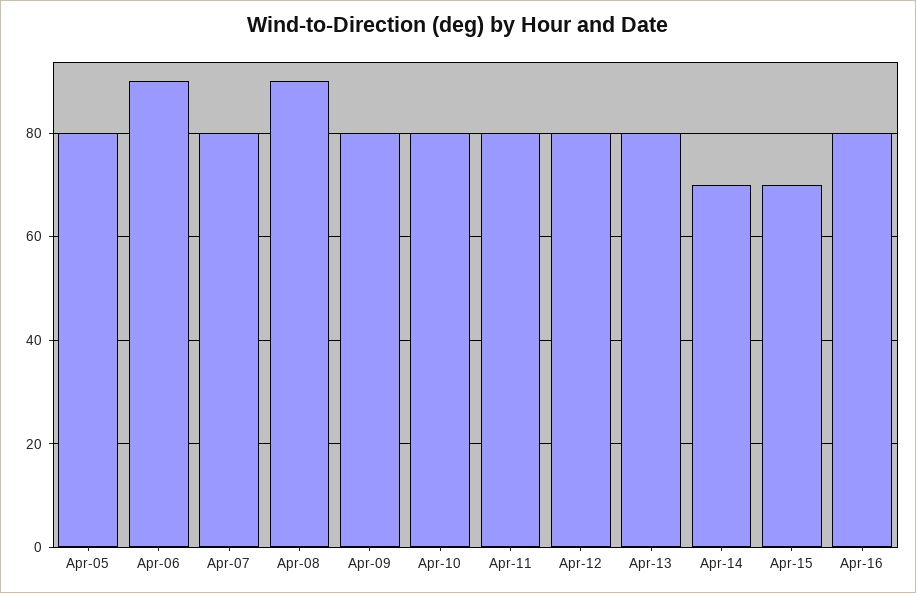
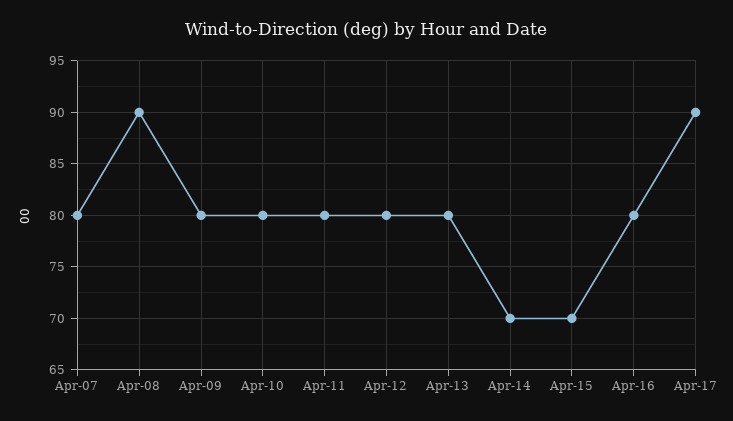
Apr-05: 80 -> none
Apr-06: 90 -> none
Apr-17: none -> 90

